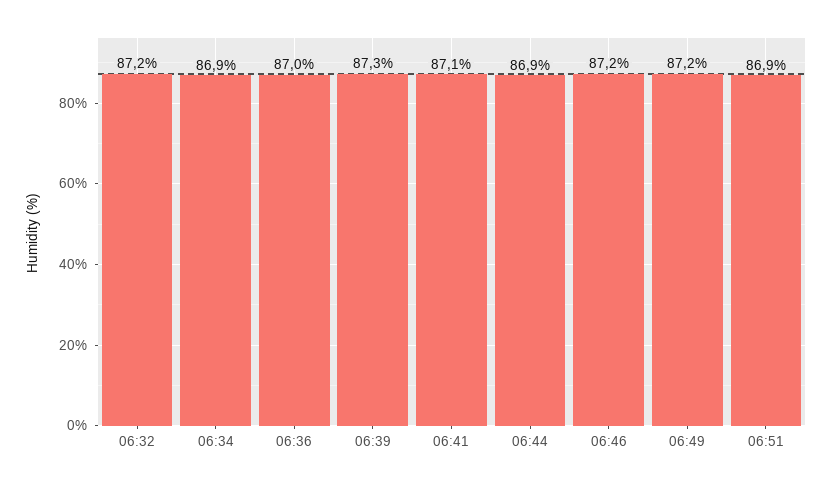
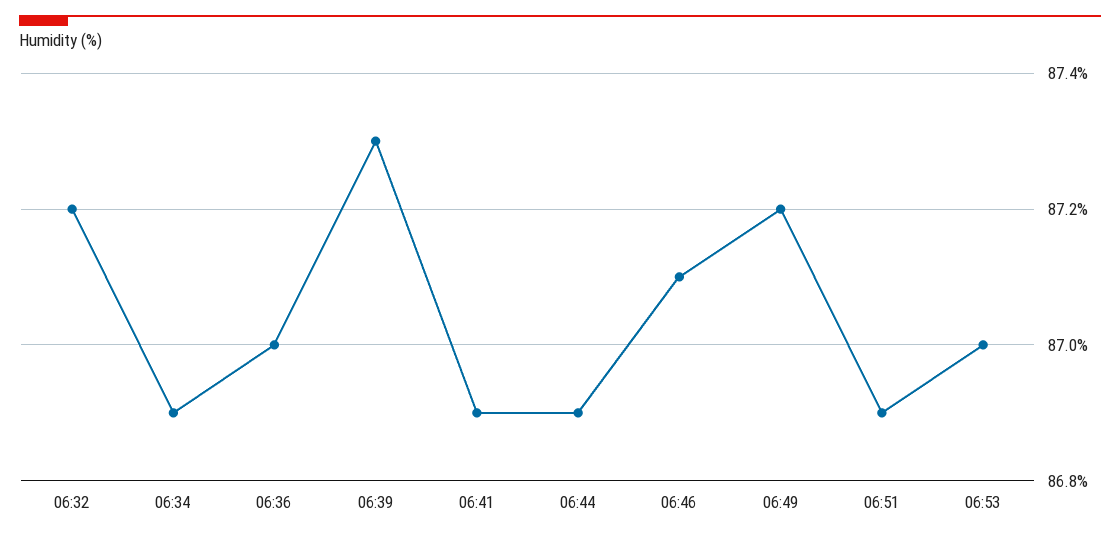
06:41: 87.1 -> 86.9
06:46: 87.2 -> 87.1
06:53: none -> 87

